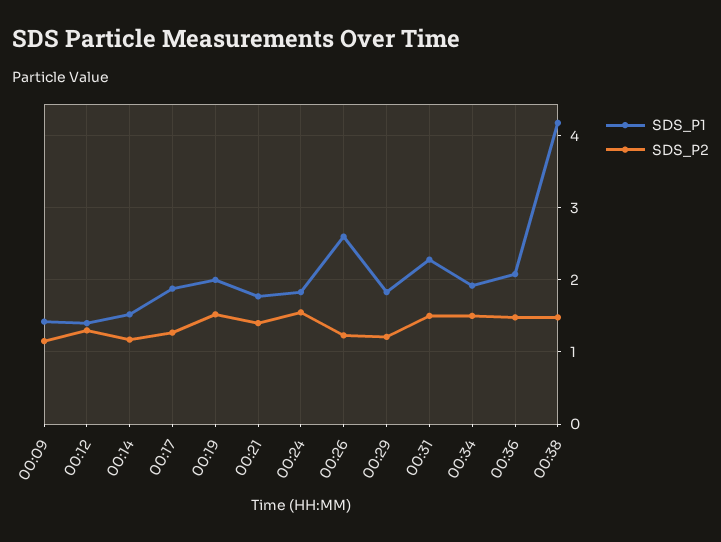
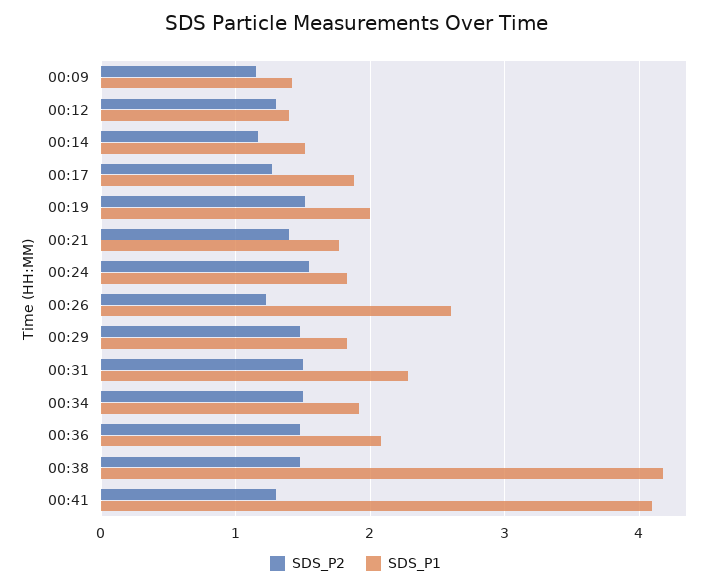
SDS_P2, 00:29: 1.2 -> 1.5
SDS_P2, 00:41: none -> 1.3
SDS_P1, 00:41: none -> 4.1

